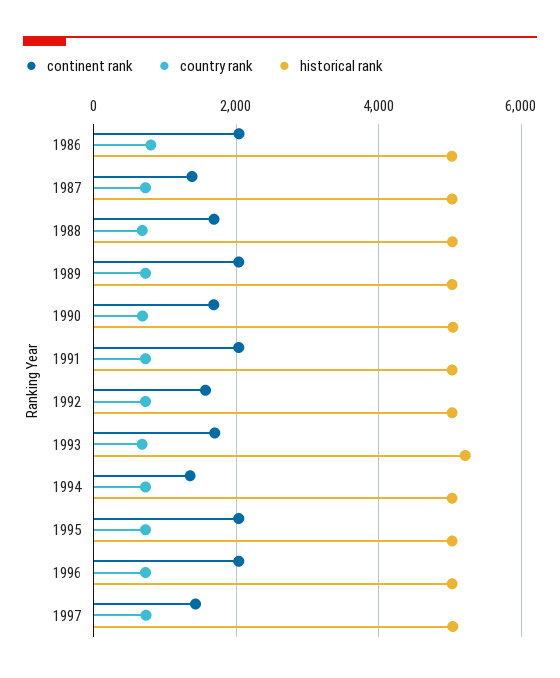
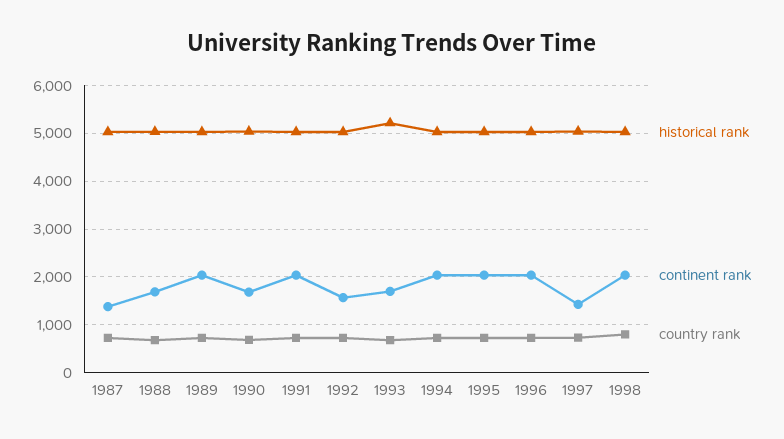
continent rank, 1986: 2000 -> none
country rank, 1986: 800 -> none
historical rank, 1986: 5000 -> none
continent rank, 1994: 1400 -> 2000
historical rank, 1998: none -> 5000
continent rank, 1998: none -> 2000
country rank, 1998: none -> 800

